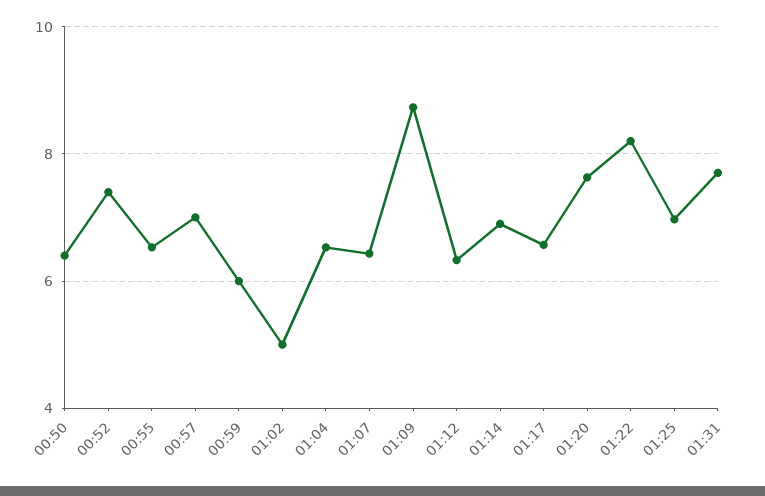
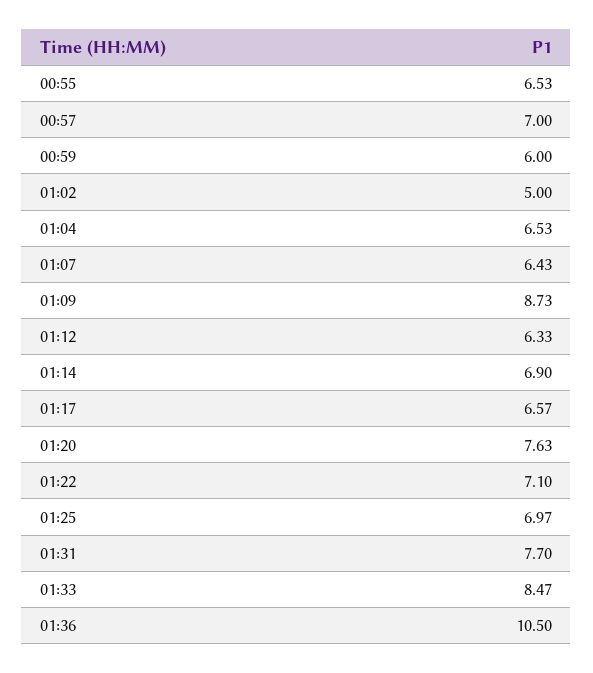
00:50: 6.4 -> none
00:52: 7.4 -> none
01:22: 8.2 -> 7.1
01:33: none -> 8.47
01:36: none -> 10.5

